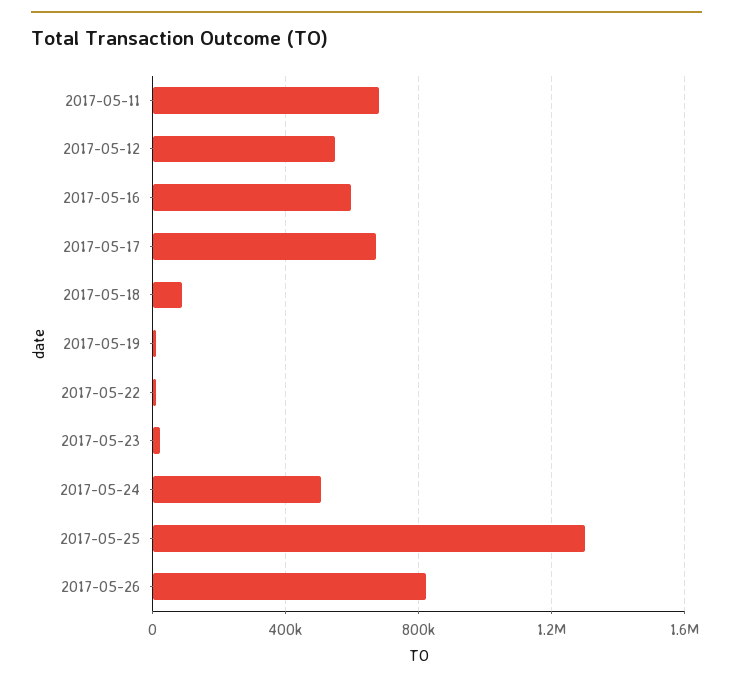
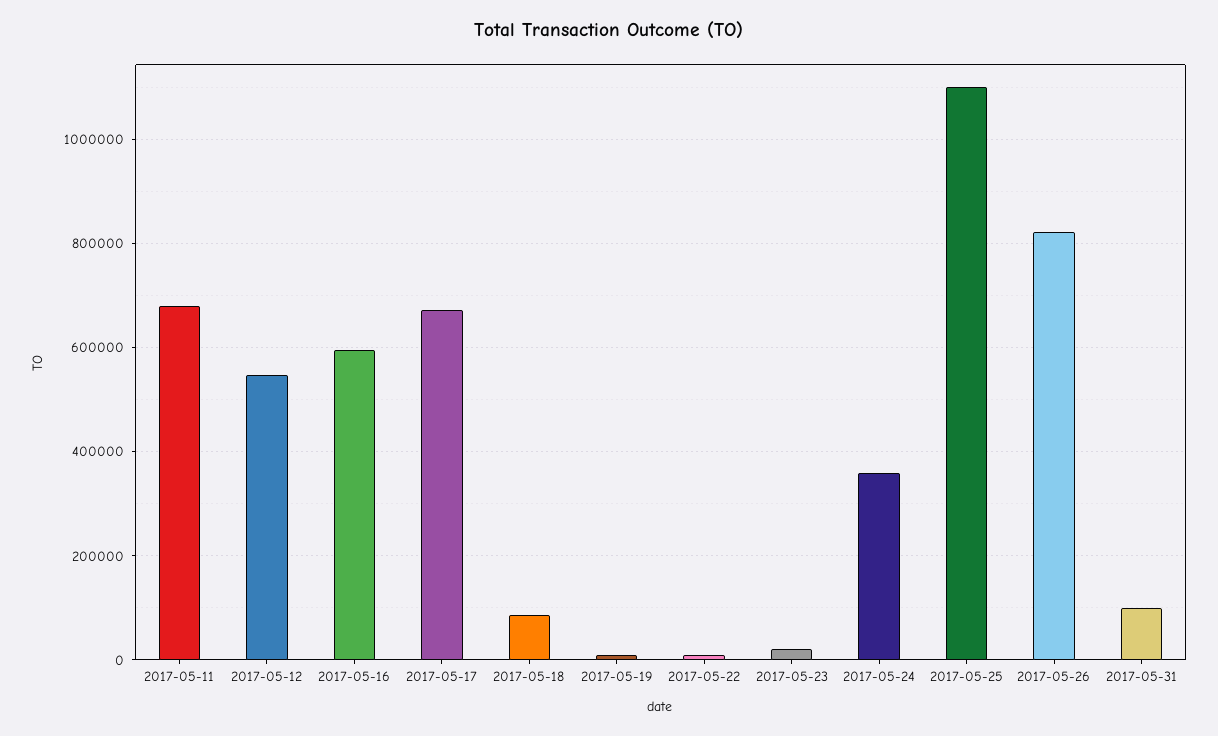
2017-05-24: 500000 -> 360000
2017-05-25: 1300000 -> 1100000
2017-05-31: none -> 100000

